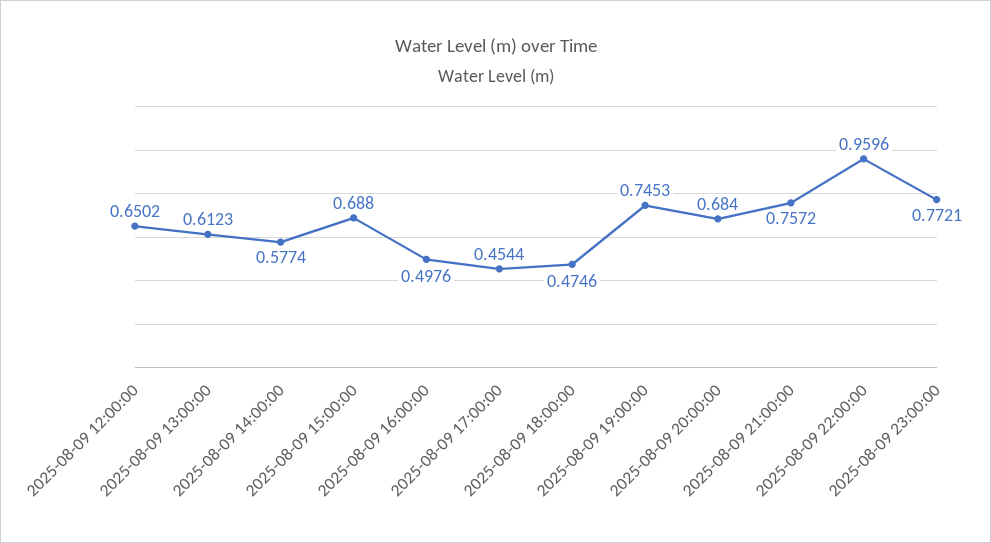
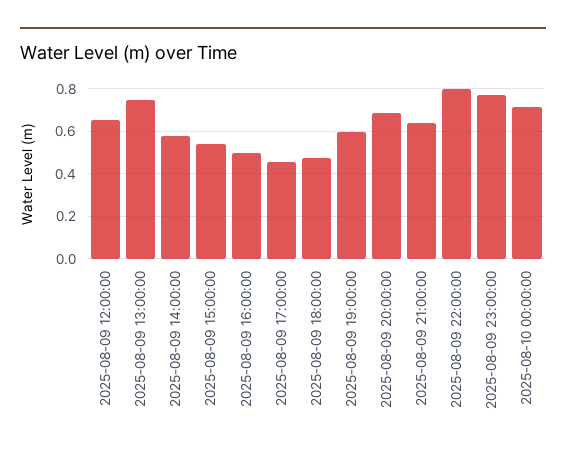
2025-08-09 13:00:00: 0.6123 -> 0.75
2025-08-09 15:00:00: 0.688 -> 0.55
2025-08-09 19:00:00: 0.7453 -> 0.6
2025-08-09 21:00:00: 0.7572 -> 0.65
2025-08-09 22:00:00: 0.9596 -> 0.8
2025-08-10 00:00:00: none -> 0.7

